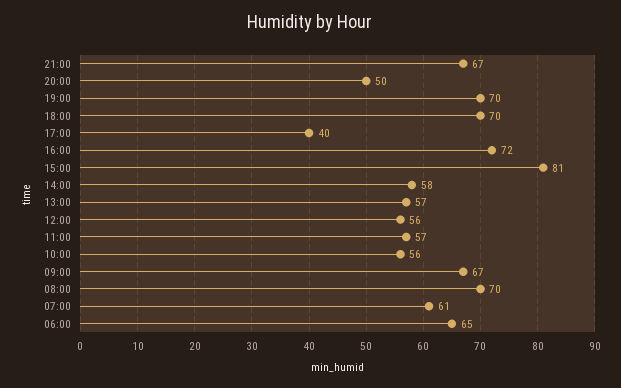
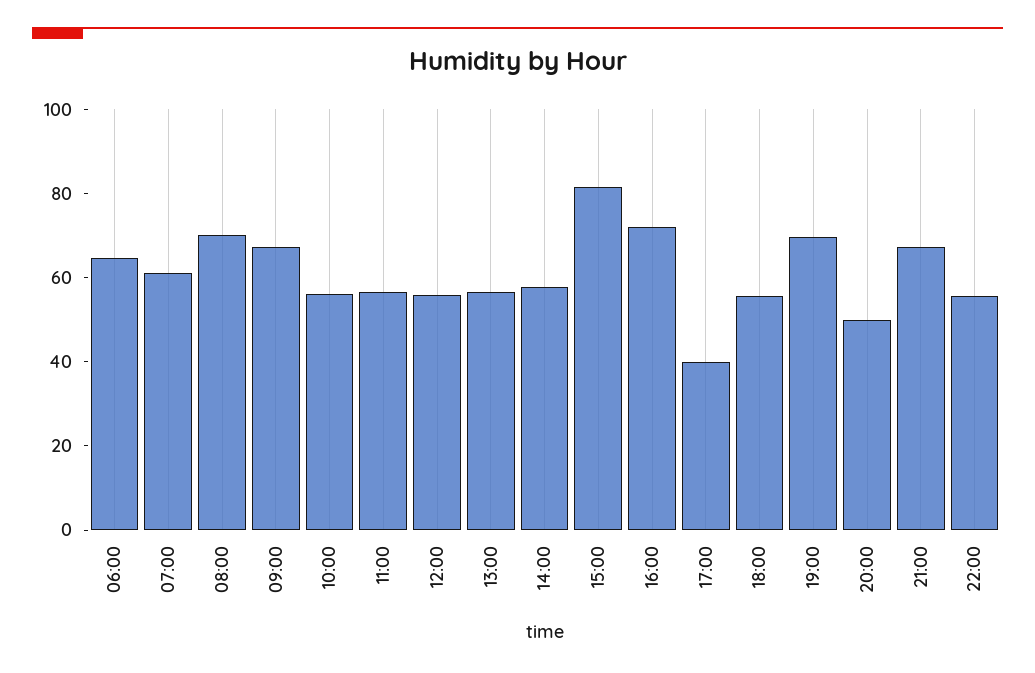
18:00: 70 -> 55
22:00: none -> 55

